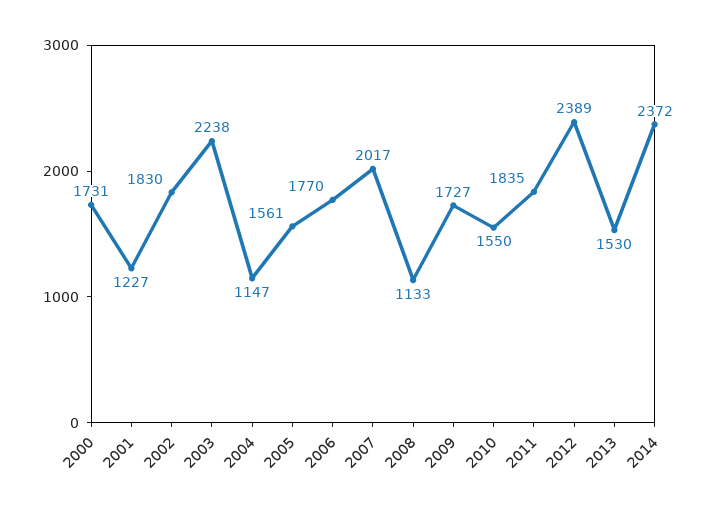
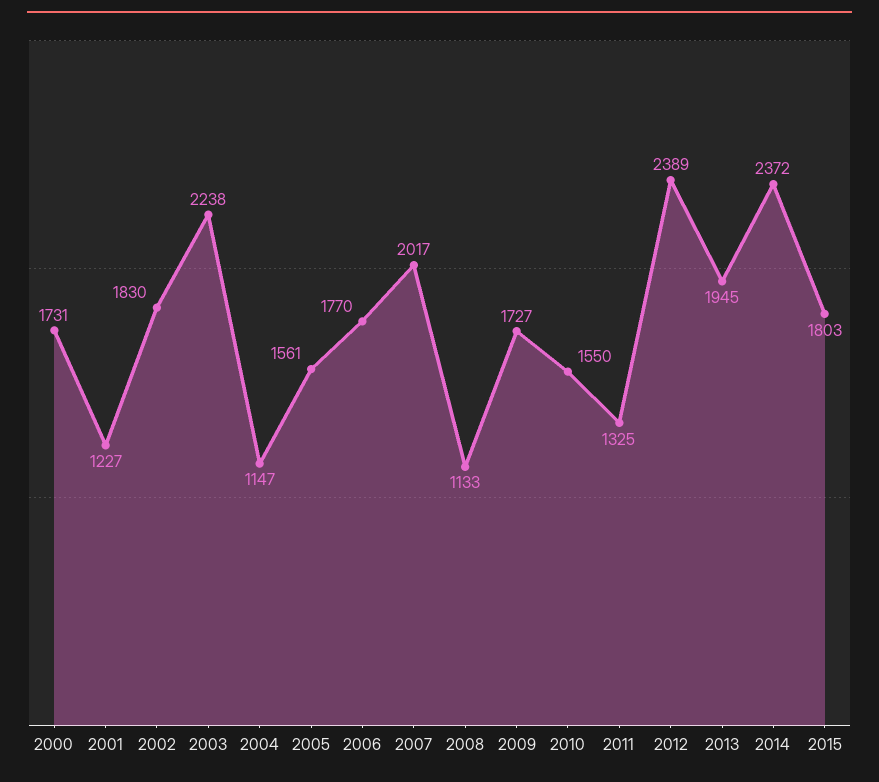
2011: 1835 -> 1325
2013: 1530 -> 1945
2015: none -> 1803

